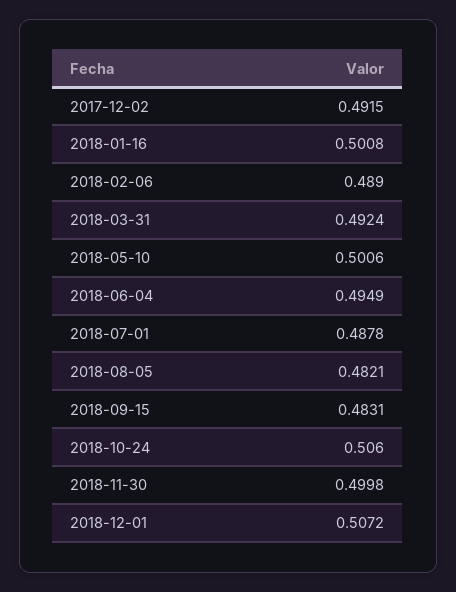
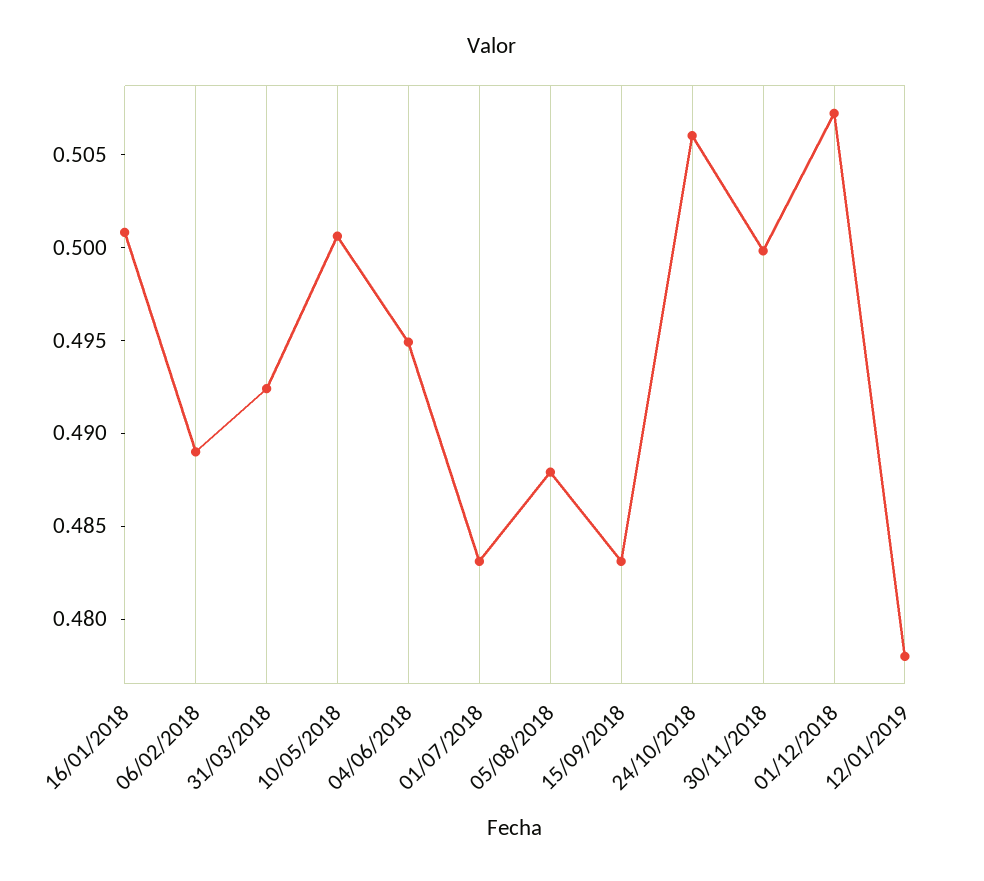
2017-12-02: 0.4915 -> none
2018-07-01: 0.4878 -> 0.483
2018-08-05: 0.4821 -> 0.488
12/01/2019: none -> 0.478

